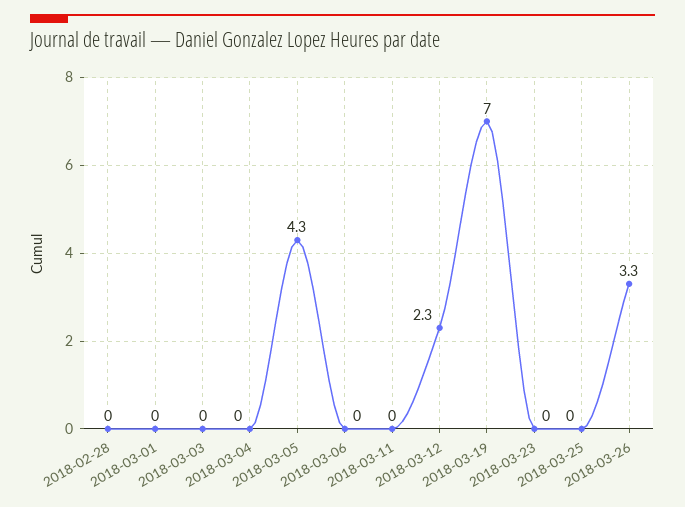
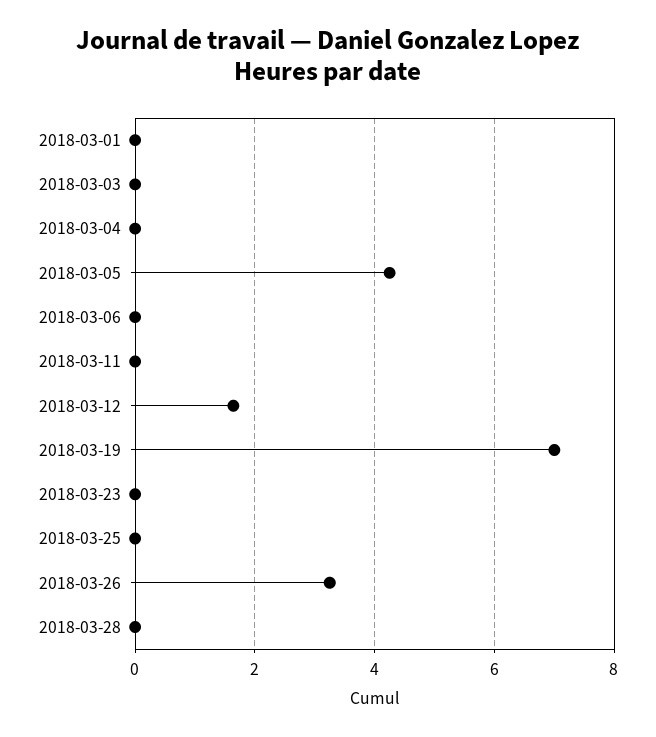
2018-02-28: 0 -> none
2018-03-12: 2.3 -> 1.6
2018-03-28: none -> 0

